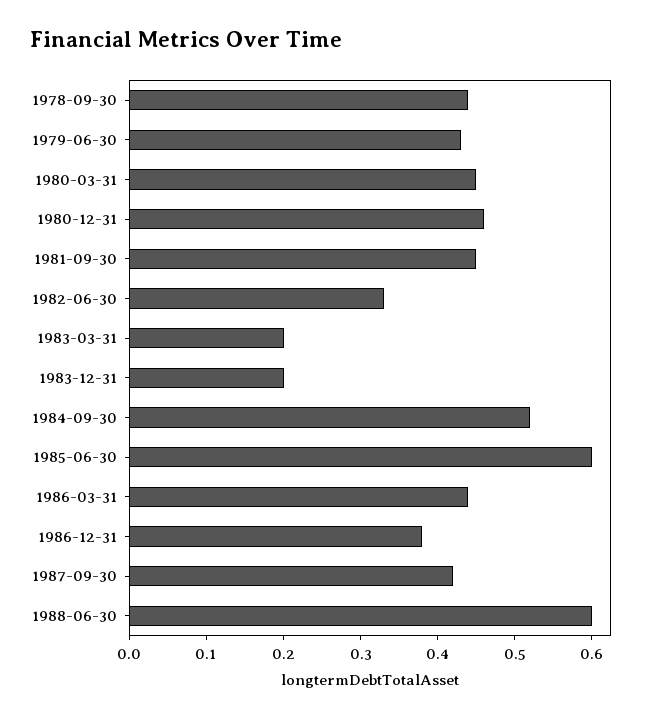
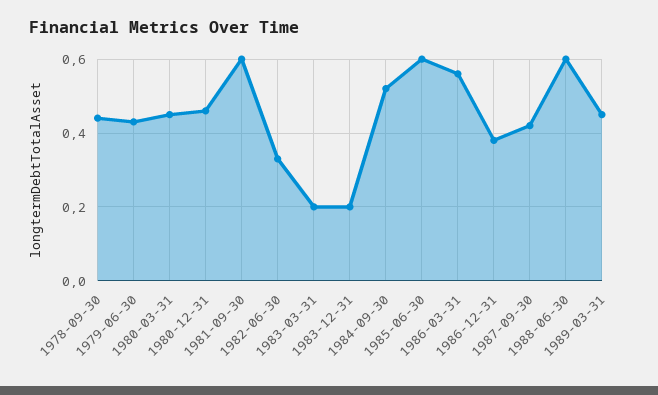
1981-09-30: 0.45 -> 0.6
1986-03-31: 0.45 -> 0.55
1989-03-31: none -> 0.45

